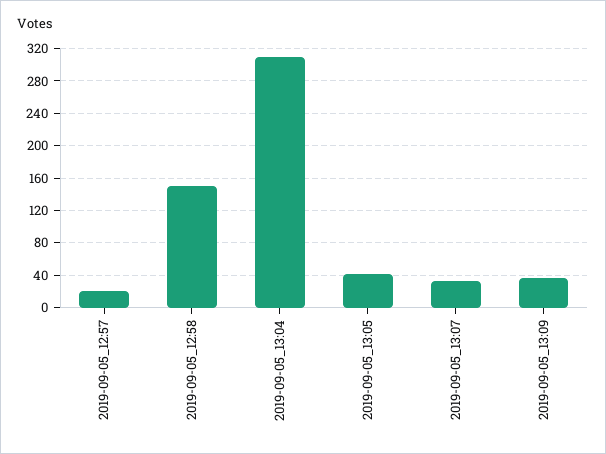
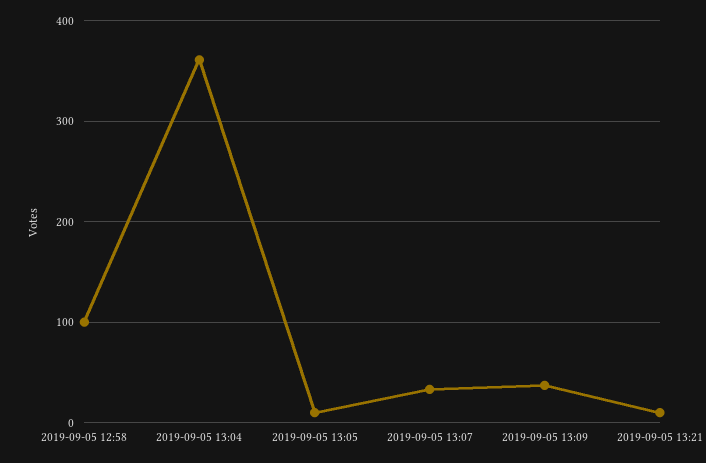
2019-09-05_12:57: 20 -> none
2019-09-05_12:58: 150 -> 100
2019-09-05_13:04: 310 -> 360
2019-09-05_13:05: 40 -> 10
2019-09-05 13:21: none -> 10

